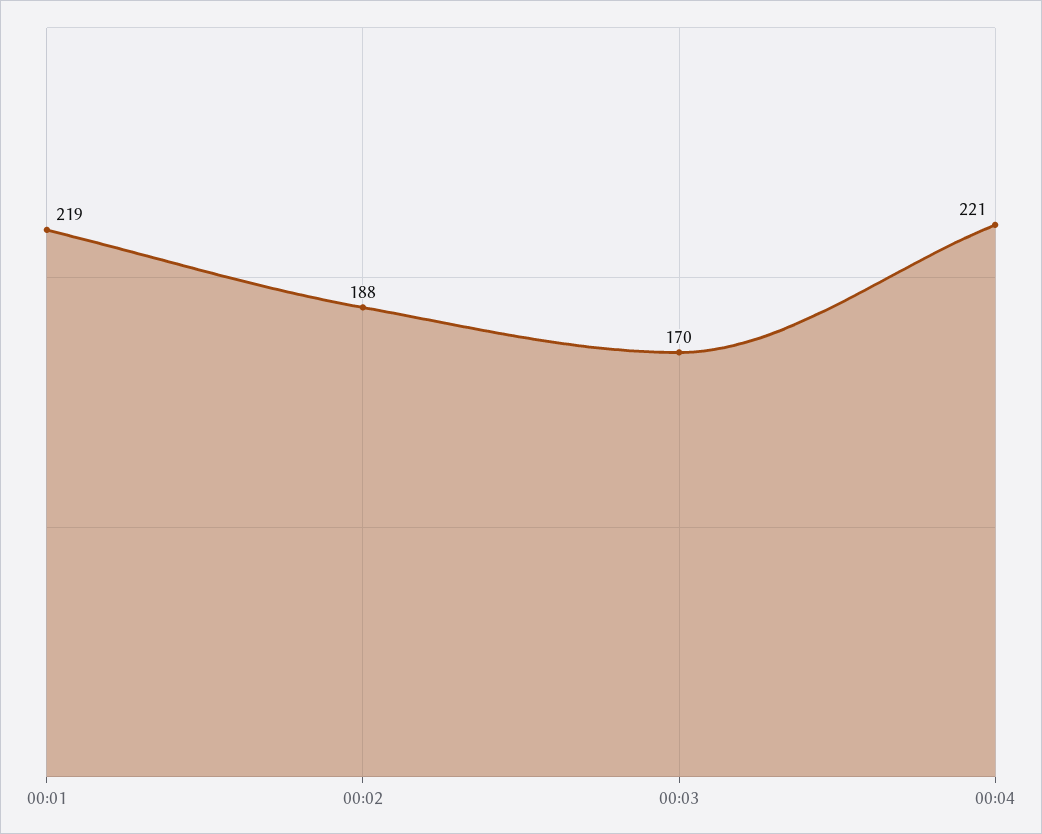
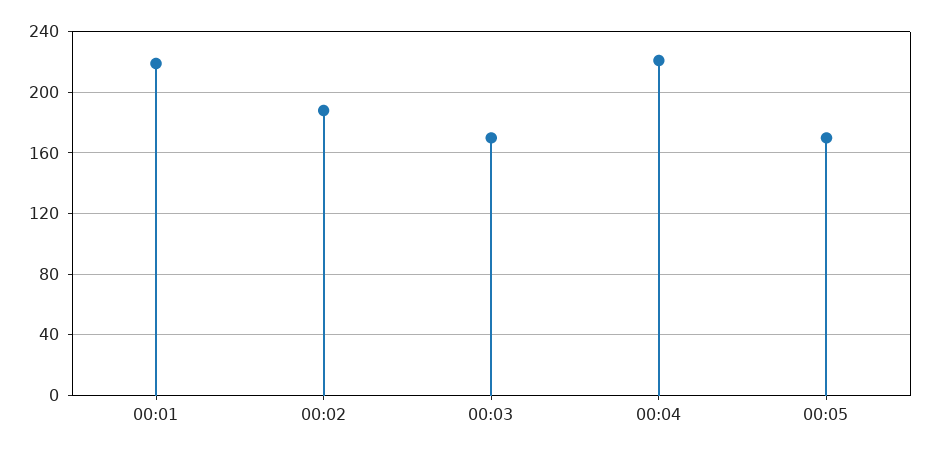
00:05: none -> 170

